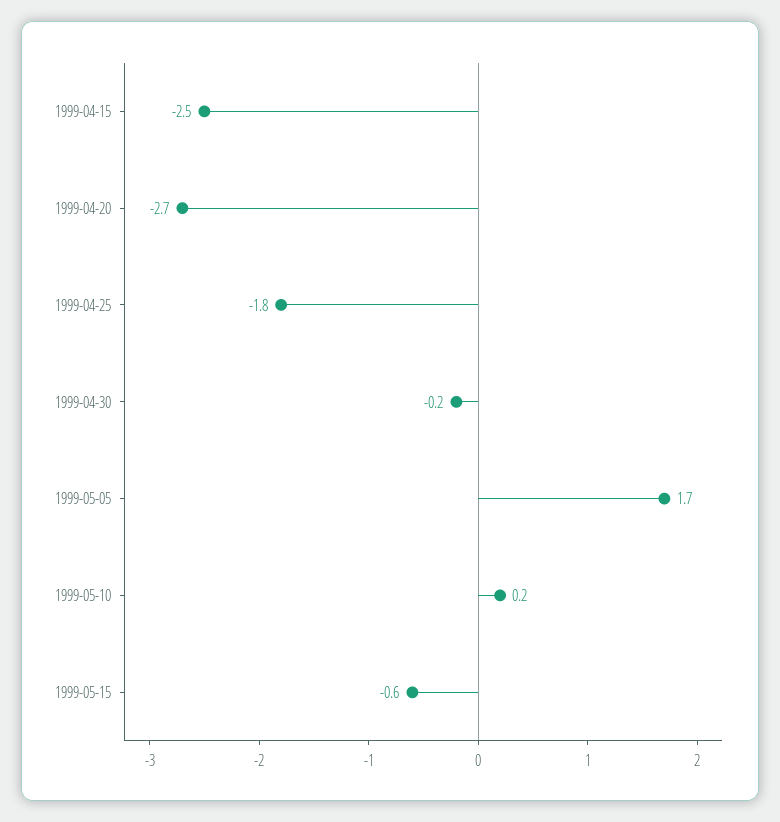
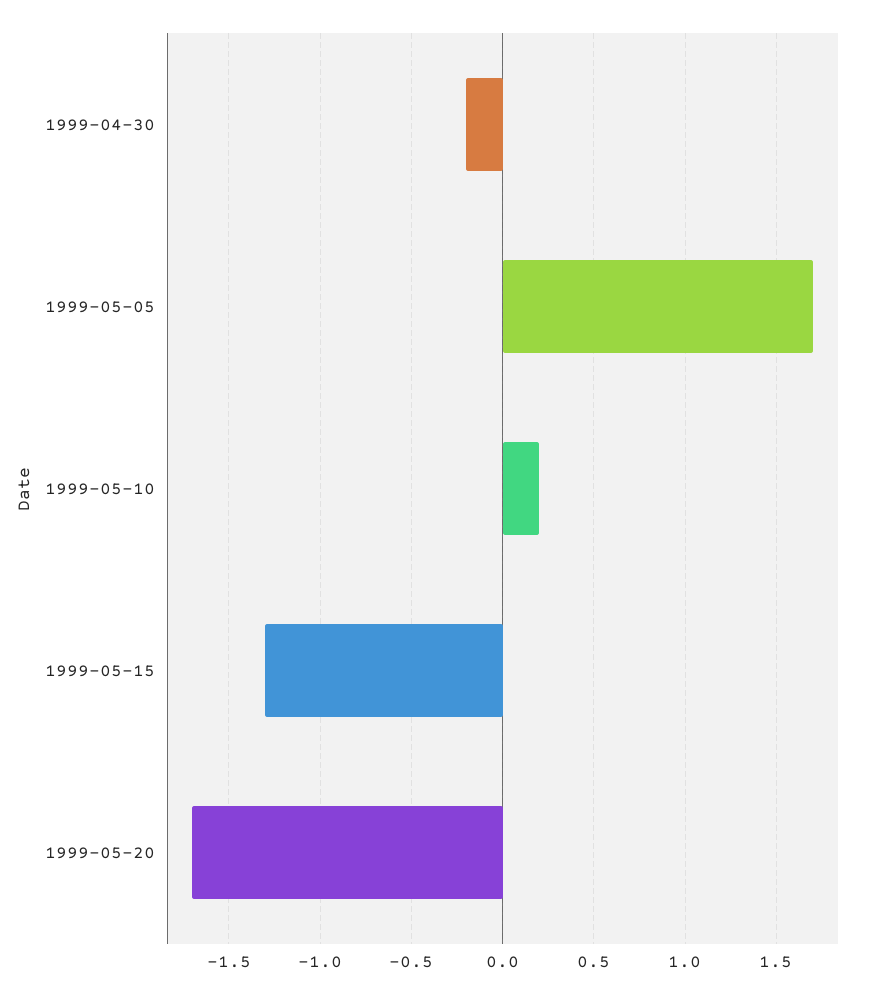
1999-04-15: -2.5 -> none
1999-04-20: -2.7 -> none
1999-04-25: -1.8 -> none
1999-05-15: -0.6 -> -1.3
1999-05-20: none -> -1.7

